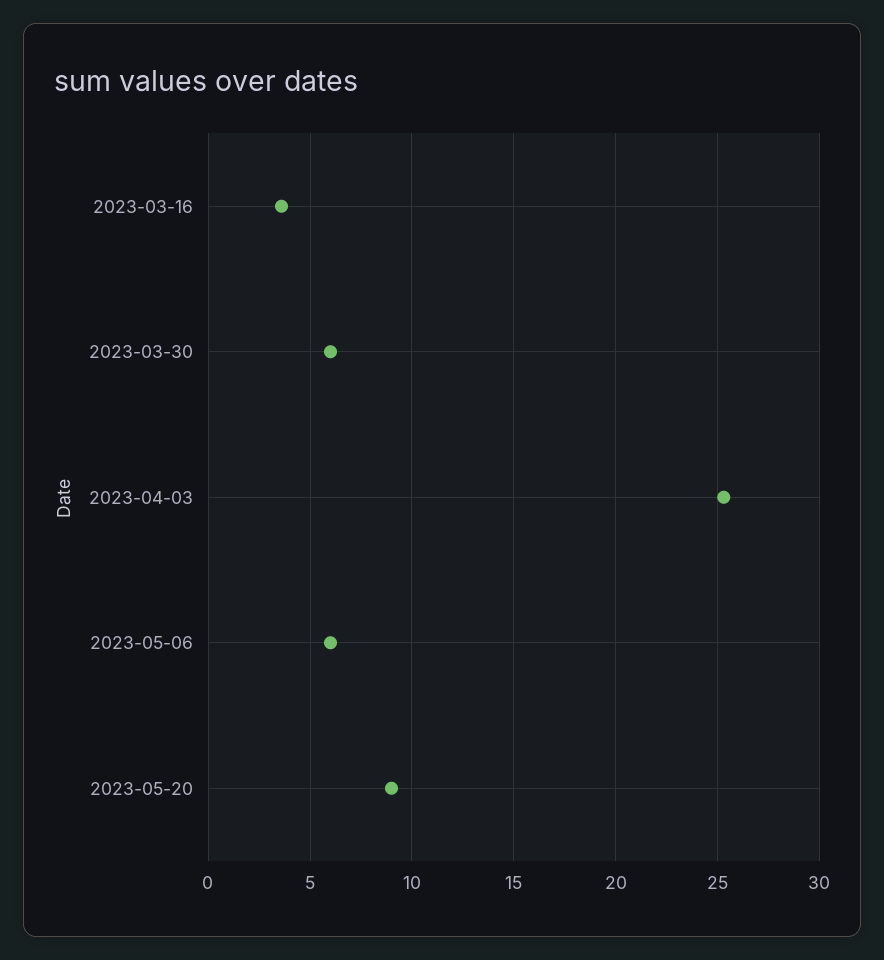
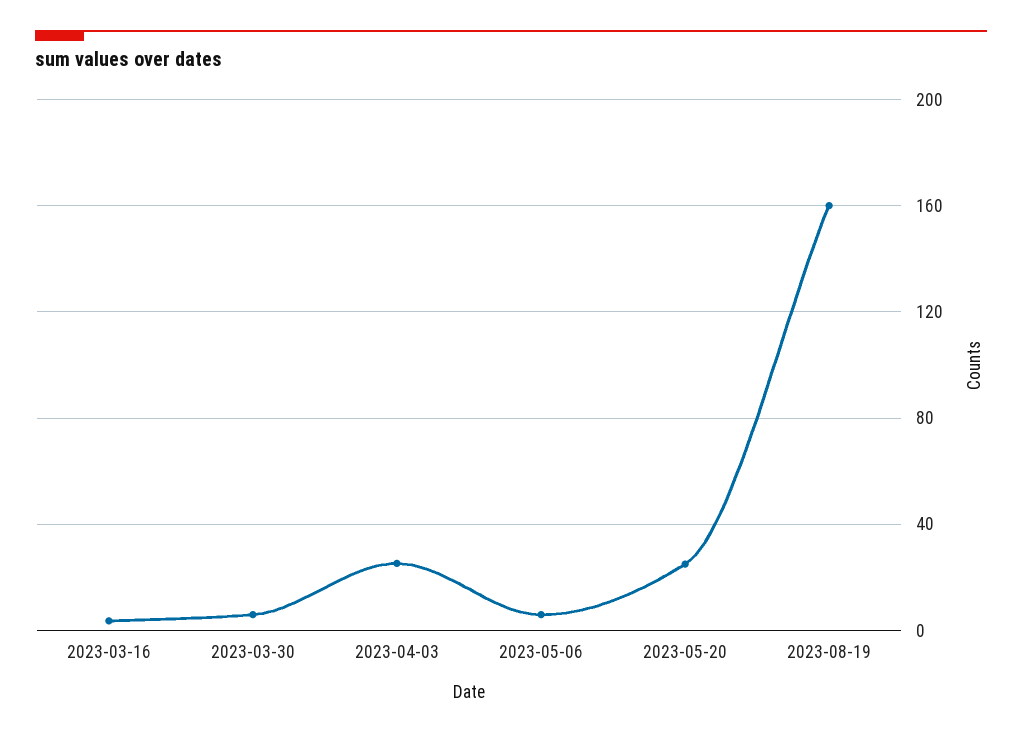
2023-05-20: 9 -> 25
2023-08-19: none -> 160

